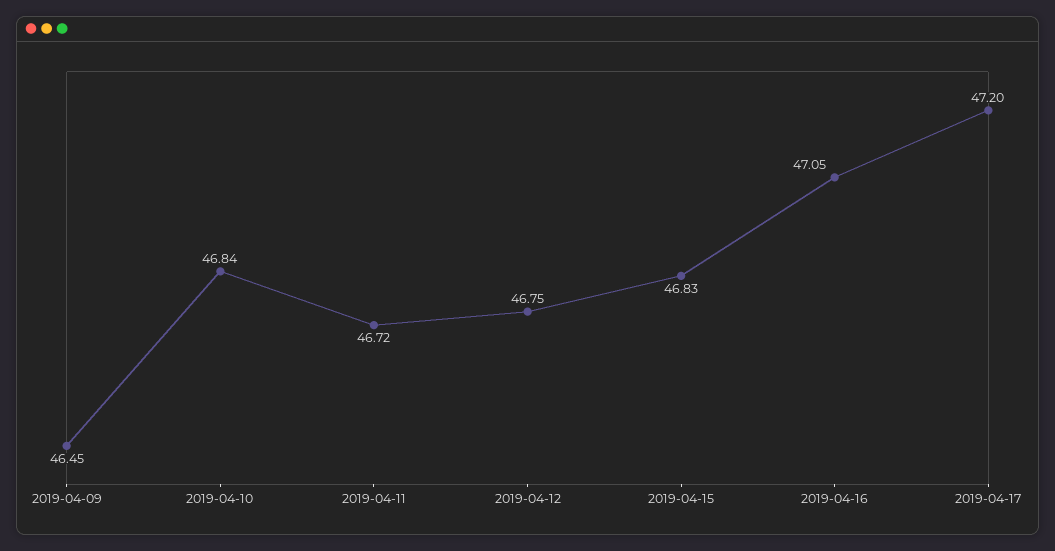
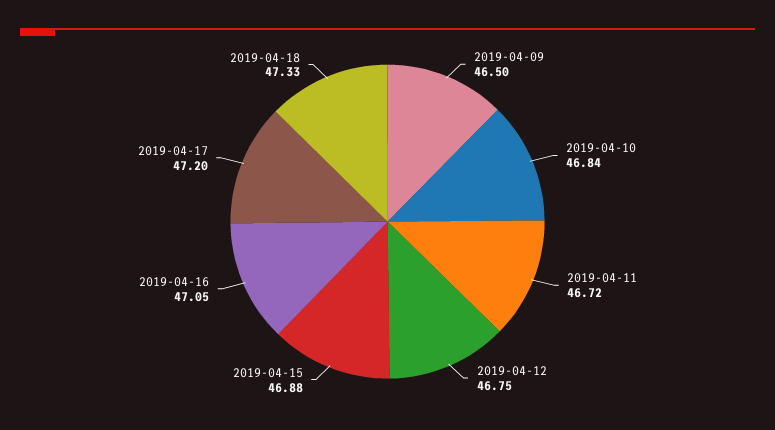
2019-04-09: 46.45 -> 46.5
2019-04-15: 46.83 -> 46.88
2019-04-18: none -> 47.33

